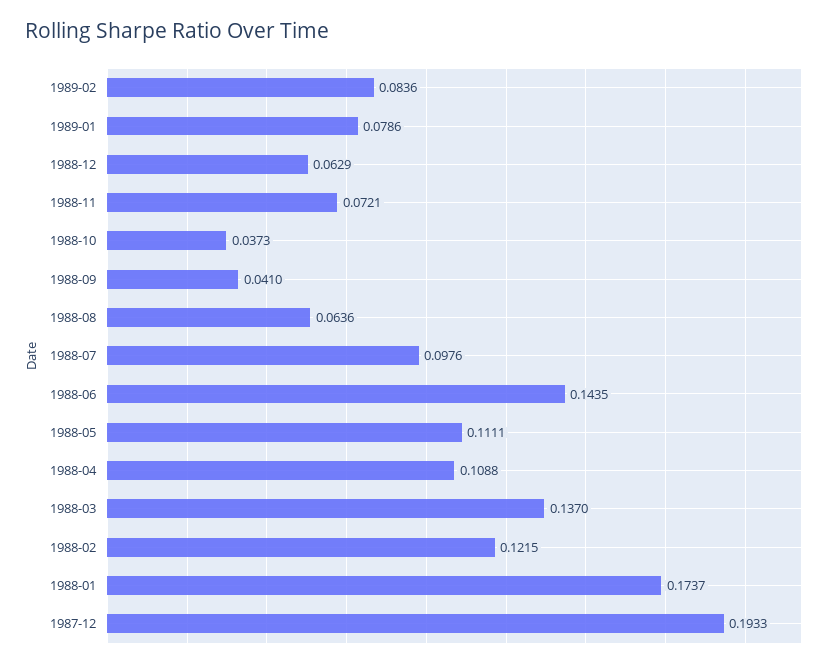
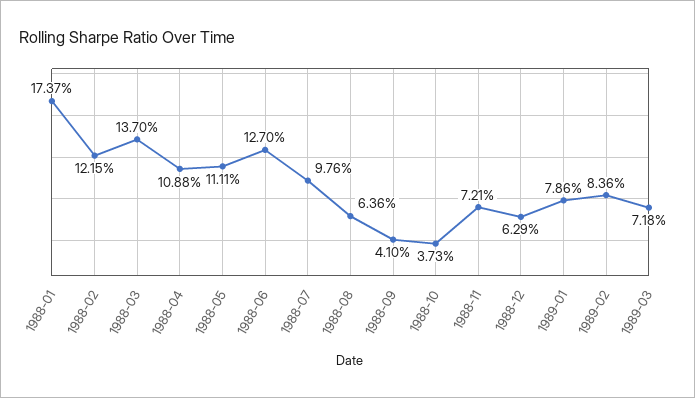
1988-06: 0.1435 -> 0.127
1987-12: 0.1933 -> none
1989-03: none -> 0.0718

